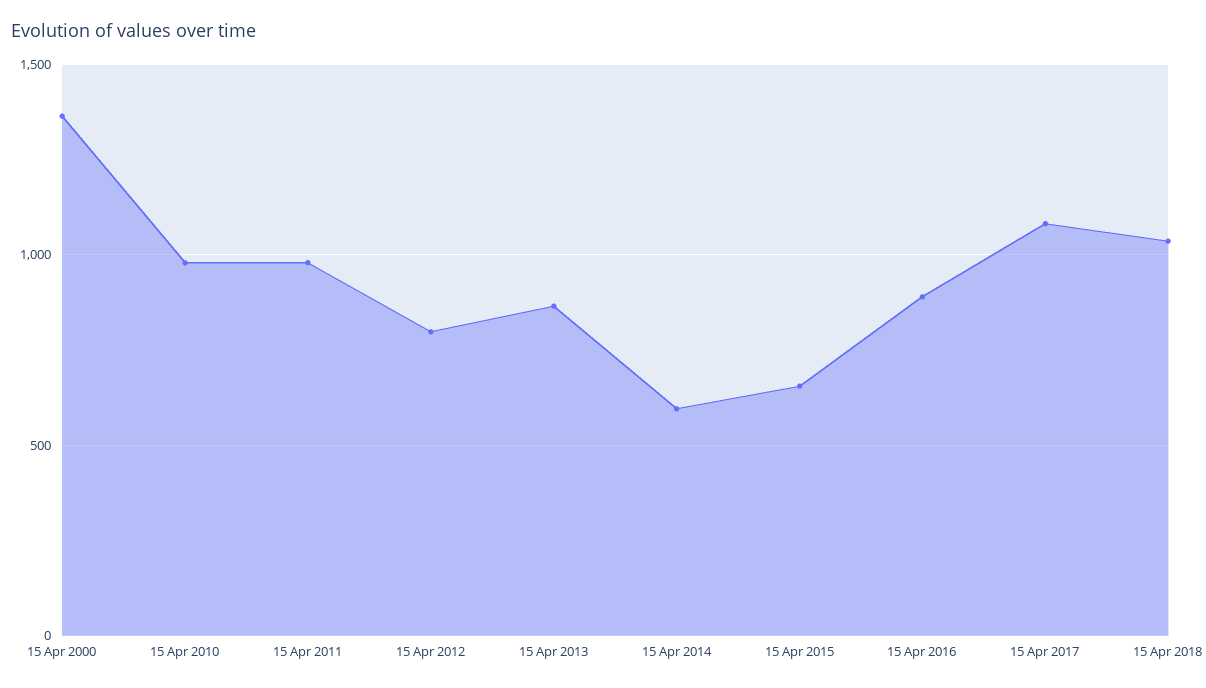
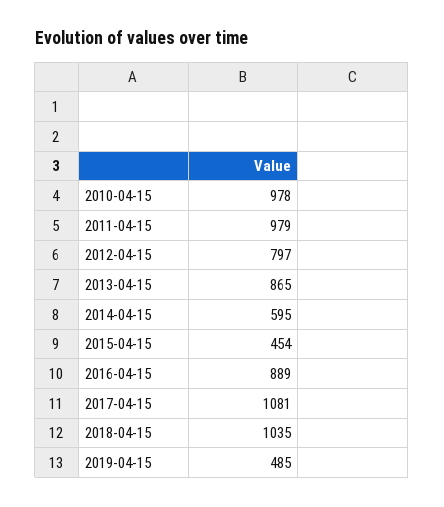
15 Apr 2000: 1350 -> none
15 Apr 2015: 650 -> 454
2019-04-15: none -> 485

